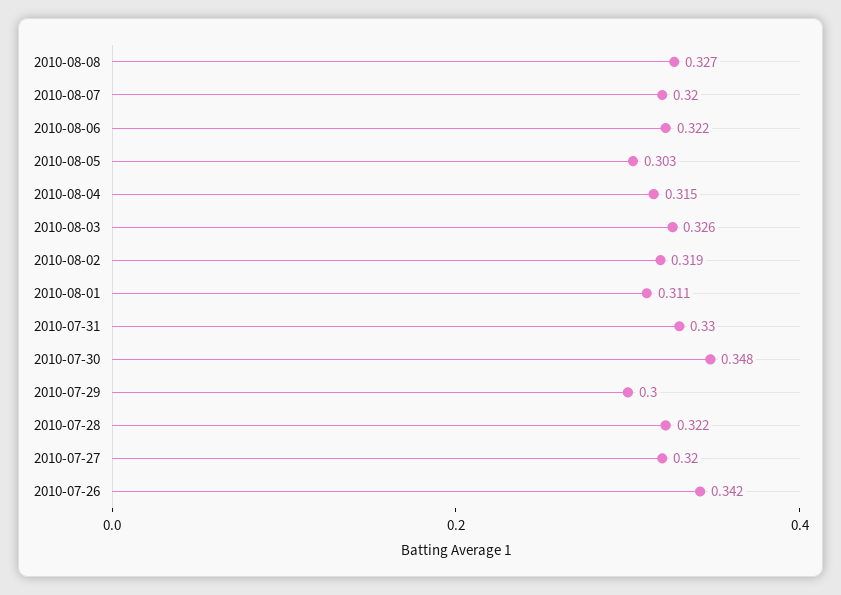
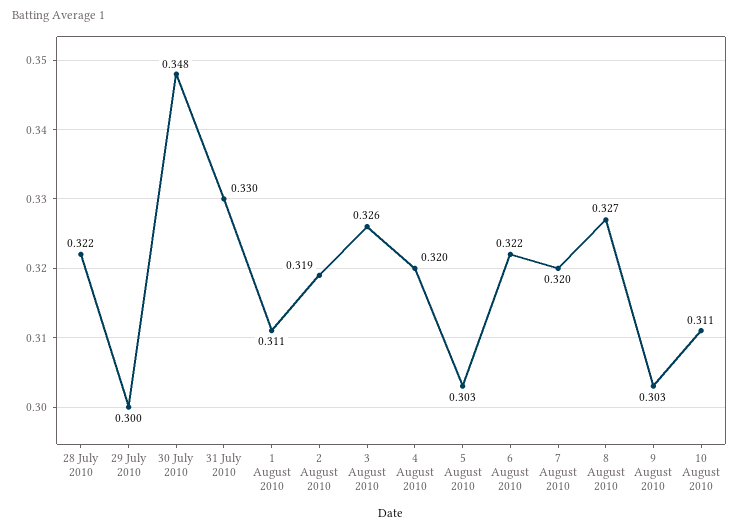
2010-08-04: 0.315 -> 0.32
2010-07-27: 0.32 -> none
2010-07-26: 0.342 -> none
9 August 2010: none -> 0.303
10 August 2010: none -> 0.311

